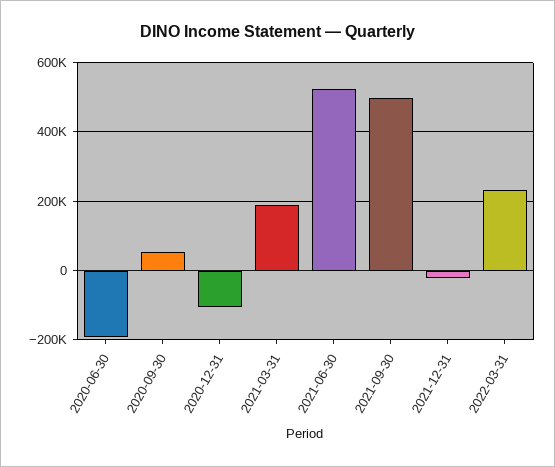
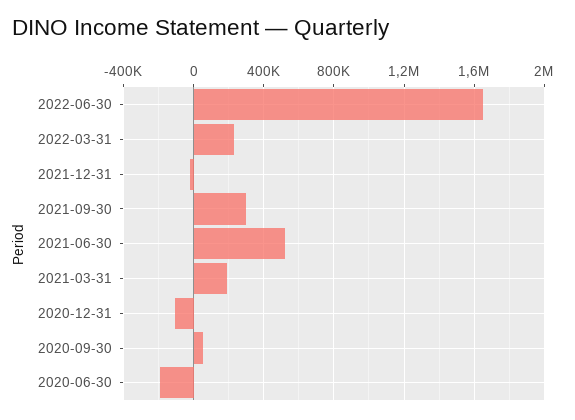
2021-09-30: 500000 -> 300000
2022-06-30: none -> 1650000

